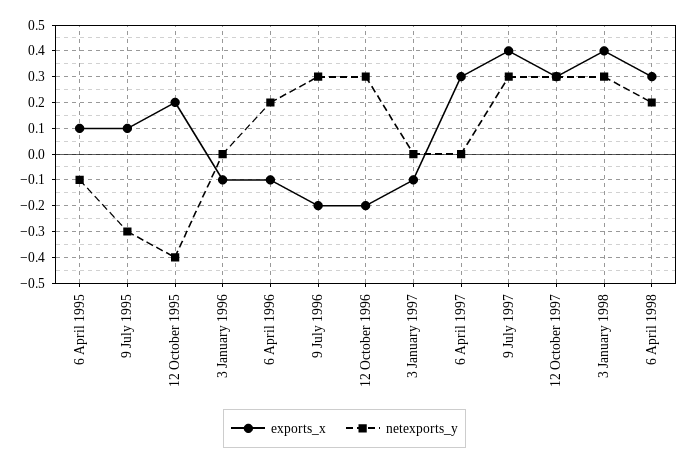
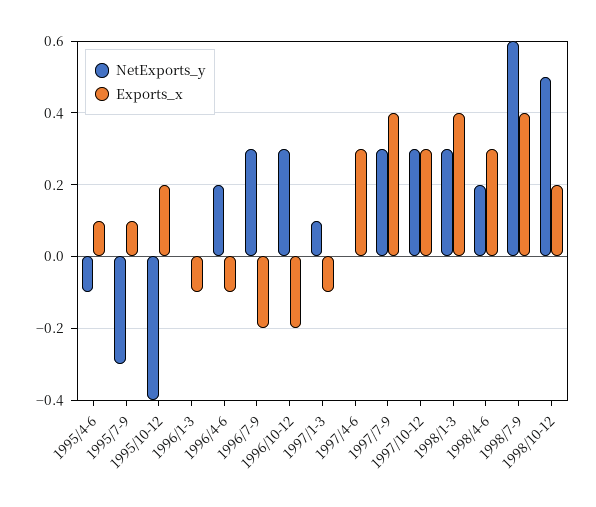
netexports_y, 3 January 1997: 0 -> 0.1
netexports_y, 1998/7-9: none -> 0.6
exports_x, 1998/7-9: none -> 0.4
netexports_y, 1998/10-12: none -> 0.5
exports_x, 1998/10-12: none -> 0.2

